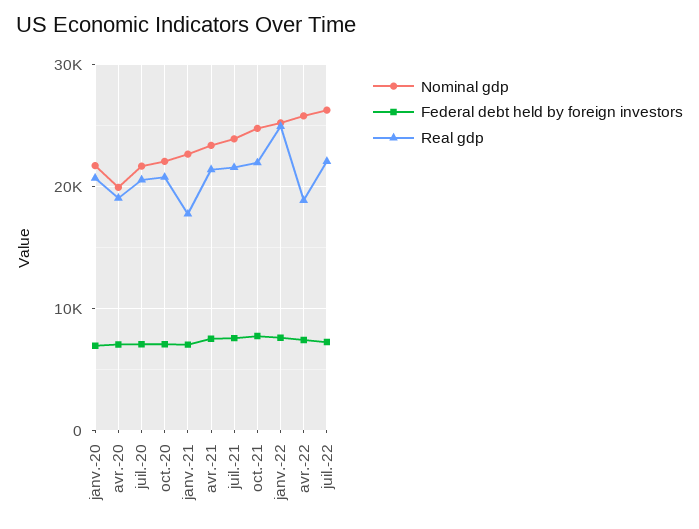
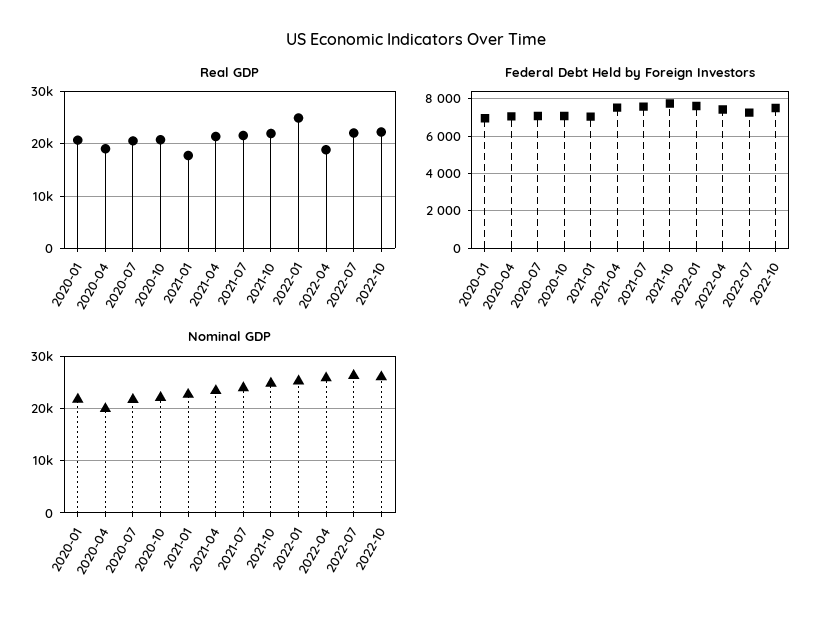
Real gdp, 2022-10: none -> 22000
Federal debt held by foreign investors, 2022-10: none -> 7500
Nominal gdp, 2022-10: none -> 26000

